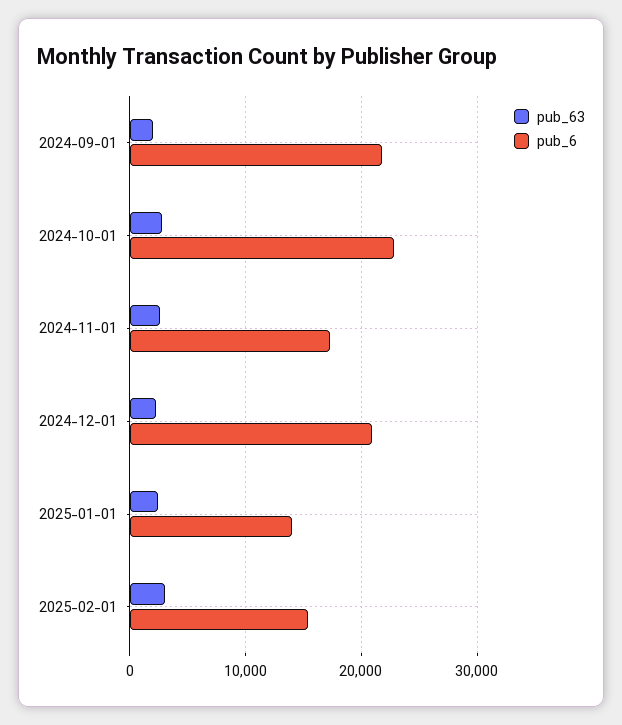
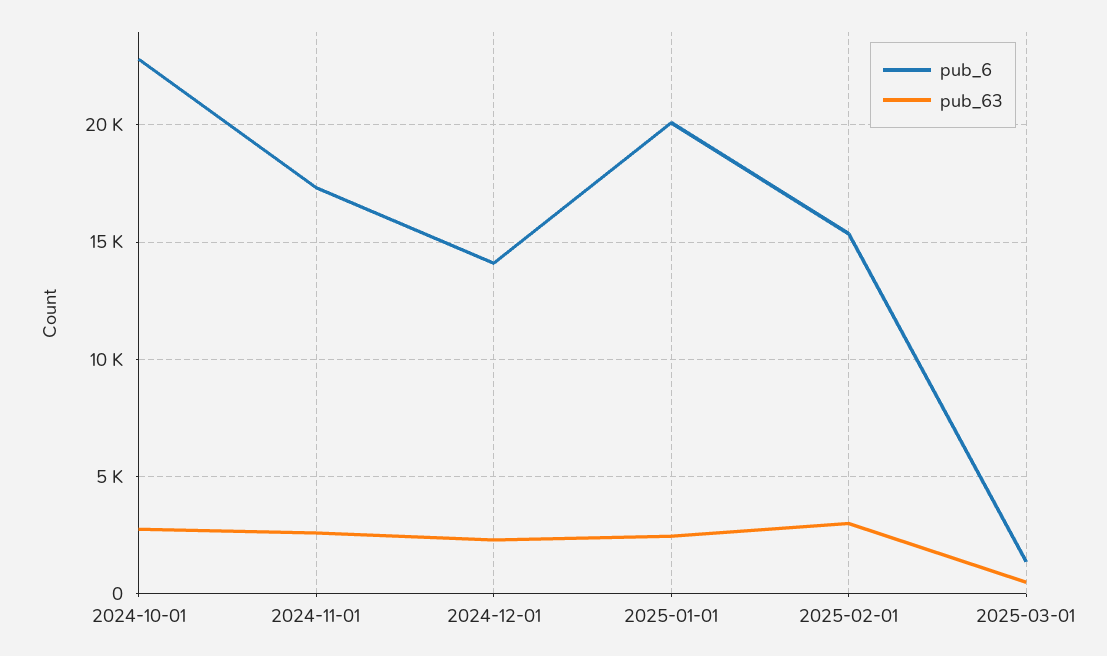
pub_63, 2024-09-01: 2000 -> none
pub_6, 2024-09-01: 22000 -> none
pub_6, 2024-12-01: 21000 -> 14000
pub_6, 2025-01-01: 14000 -> 20000
pub_6, 2025-03-01: none -> 1500
pub_63, 2025-03-01: none -> 500

